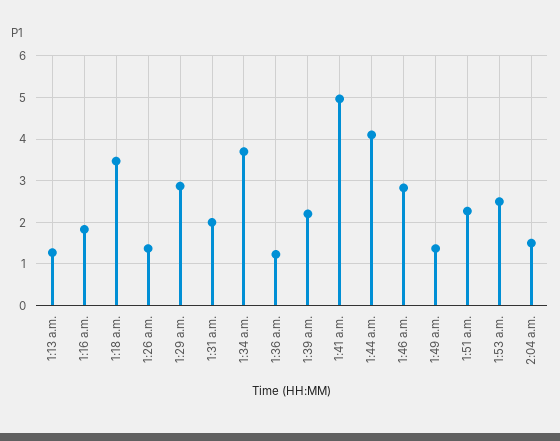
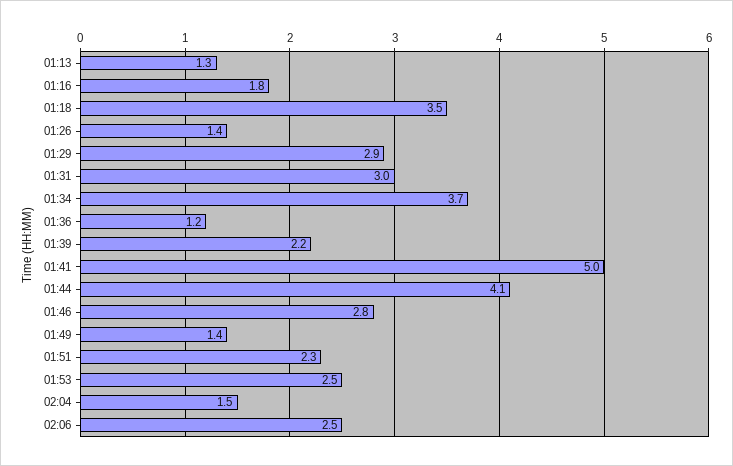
1:31 a.m.: 2 -> 3
02:06: none -> 2.5

